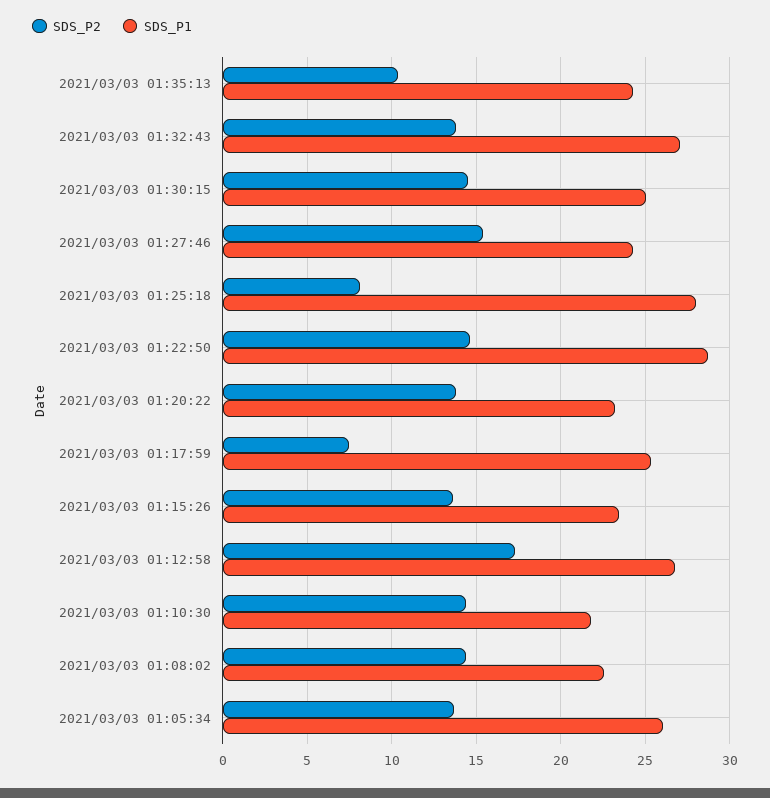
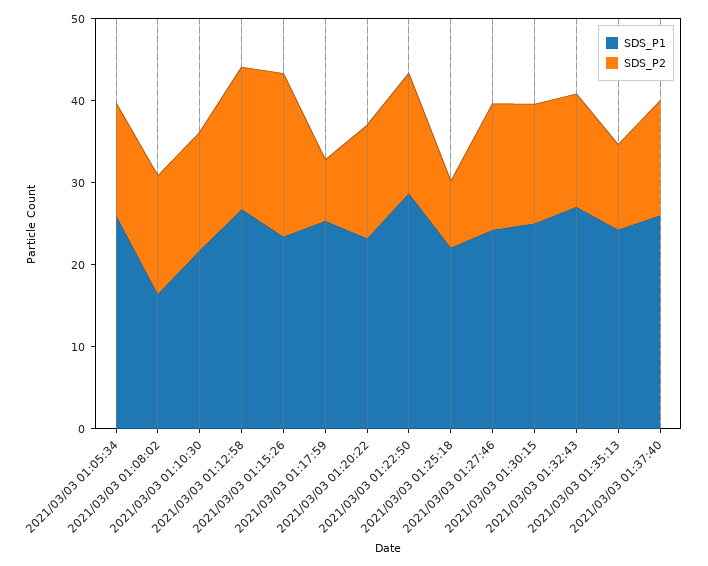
SDS_P1, 2021/03/03 01:25:18: 28 -> 22
SDS_P2, 2021/03/03 01:15:26: 13.5 -> 20
SDS_P1, 2021/03/03 01:08:02: 22.5 -> 16
SDS_P1, 2021/03/03 01:37:40: none -> 26
SDS_P2, 2021/03/03 01:37:40: none -> 14

